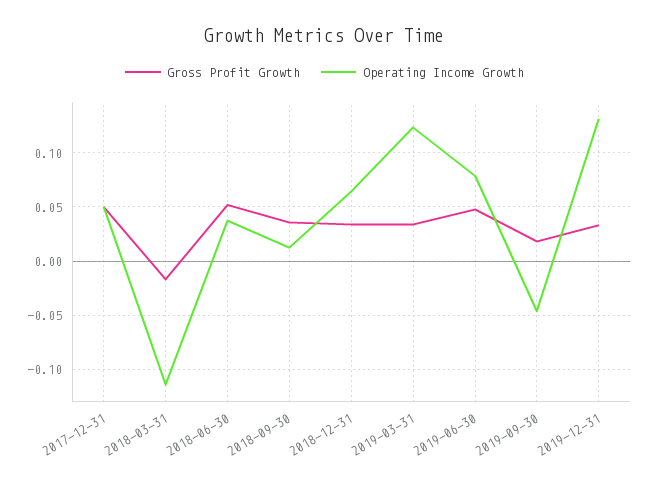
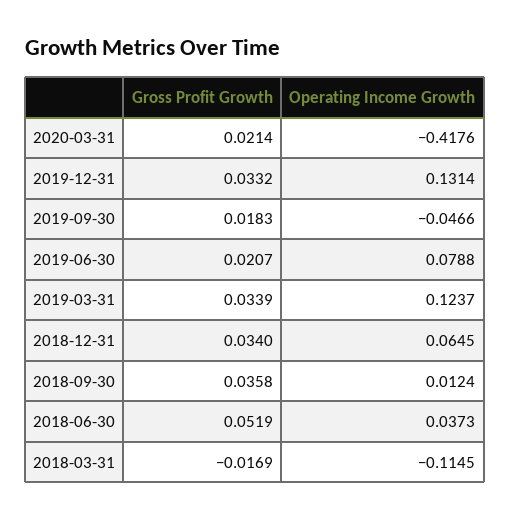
Gross Profit Growth, 2017-12-31: 0.05 -> none
Operating Income Growth, 2017-12-31: 0.05 -> none
Gross Profit Growth, 2019-06-30: 0.05 -> 0.0207
Gross Profit Growth, 2020-03-31: none -> 0.0214
Operating Income Growth, 2020-03-31: none -> -0.4176

